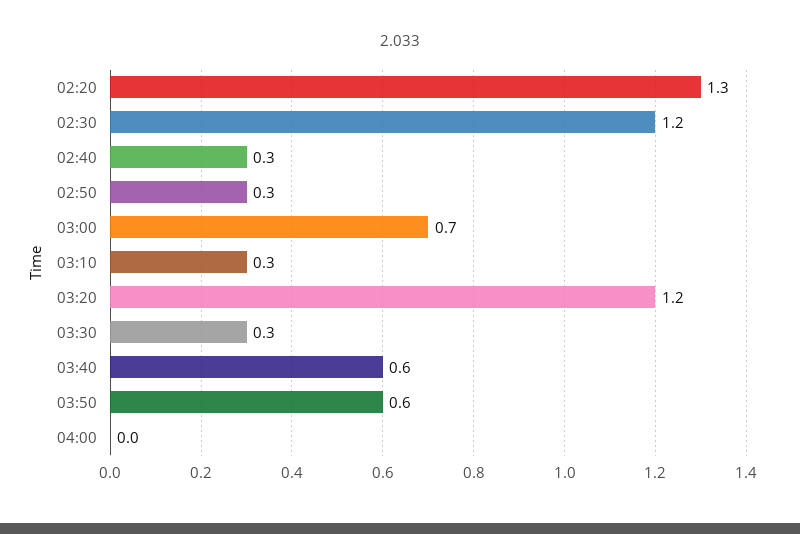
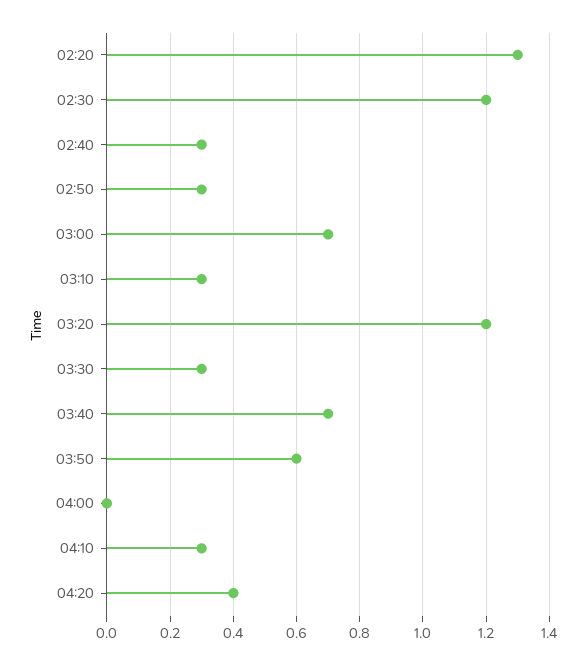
03:40: 0.6 -> 0.7
04:10: none -> 0.3
04:20: none -> 0.4

